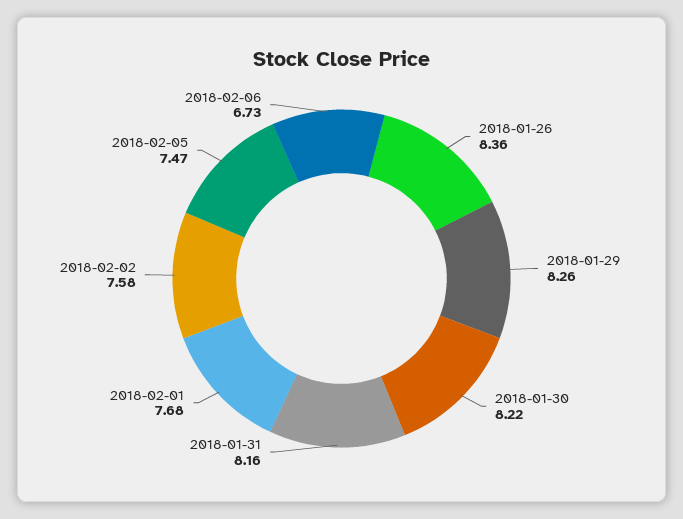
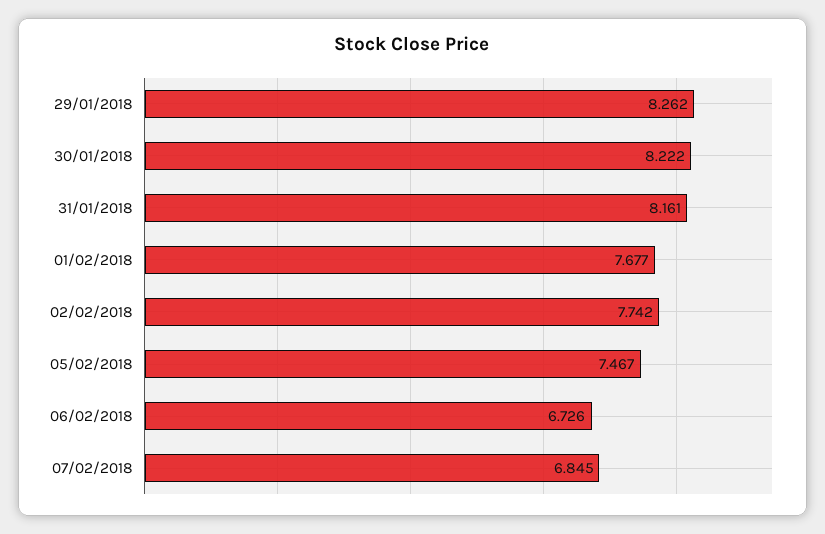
2018-01-26: 8.36 -> none
2018-02-02: 7.58 -> 7.742
07/02/2018: none -> 6.845

